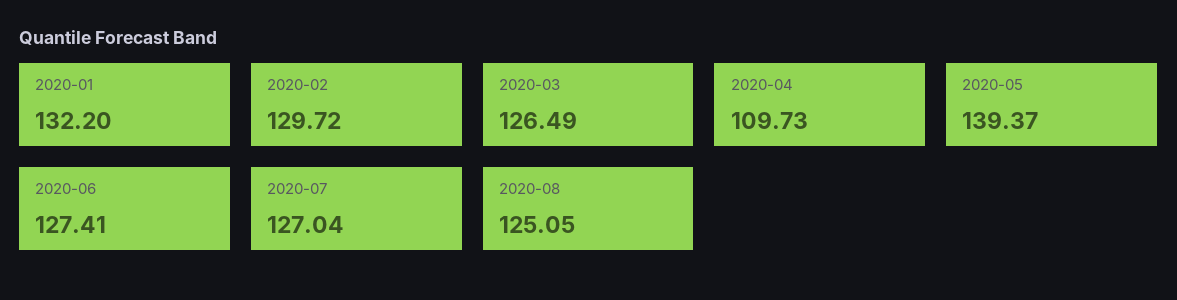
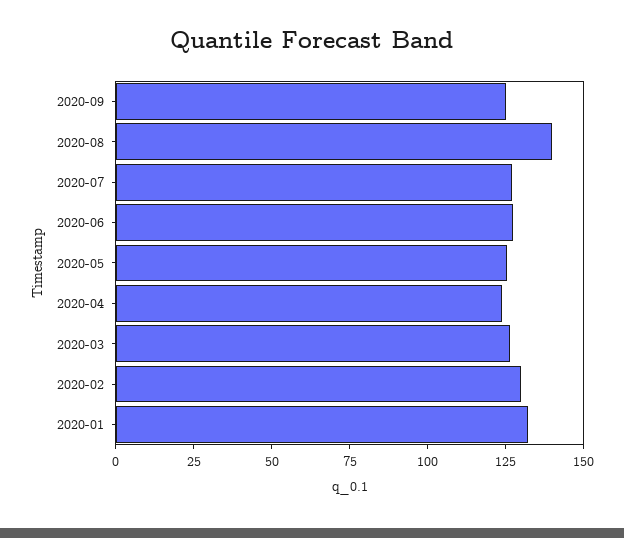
2020-04: 109.73 -> 125
2020-05: 139.37 -> 125
2020-08: 125.05 -> 140
2020-09: none -> 125

